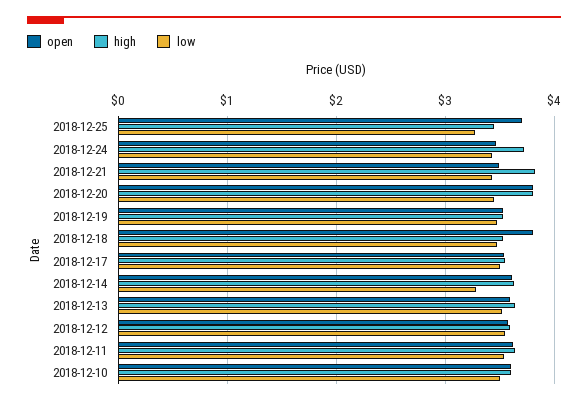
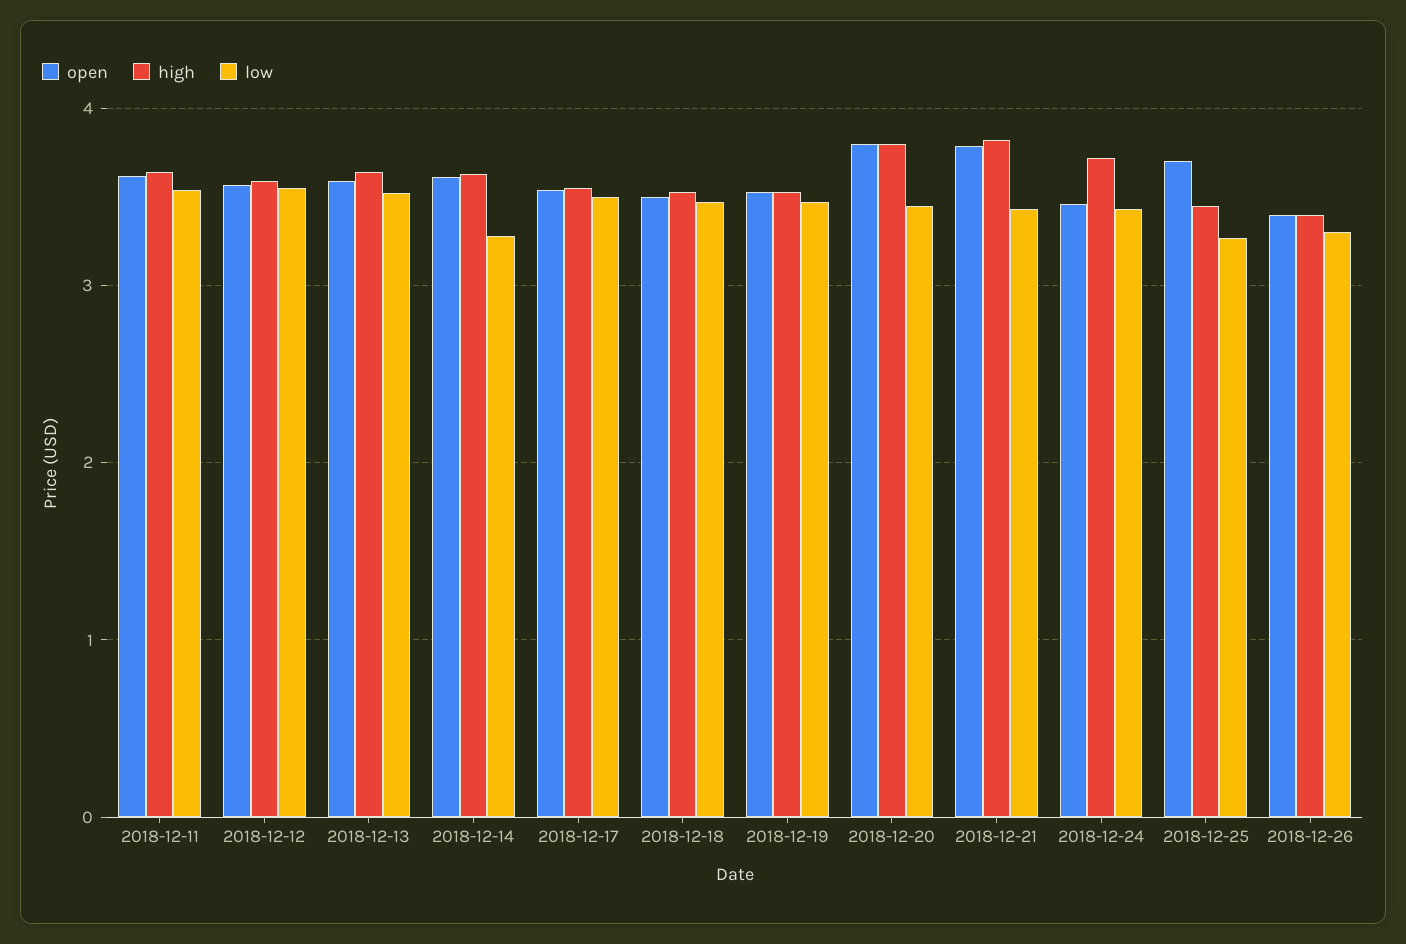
open, 2018-12-21: 3.5 -> 3.8
open, 2018-12-18: 3.8 -> 3.5
open, 2018-12-10: 3.6 -> none
high, 2018-12-10: 3.6 -> none
low, 2018-12-10: 3.5 -> none
open, 2018-12-26: none -> 3.4
high, 2018-12-26: none -> 3.4
low, 2018-12-26: none -> 3.3

